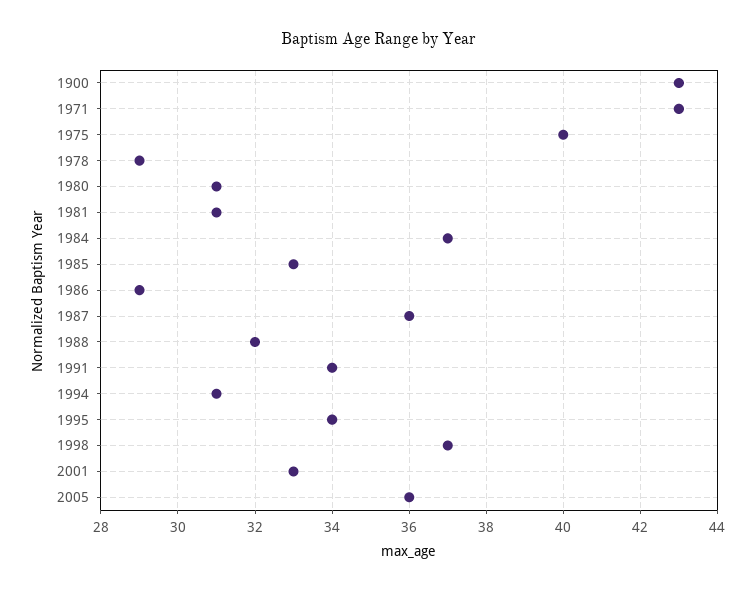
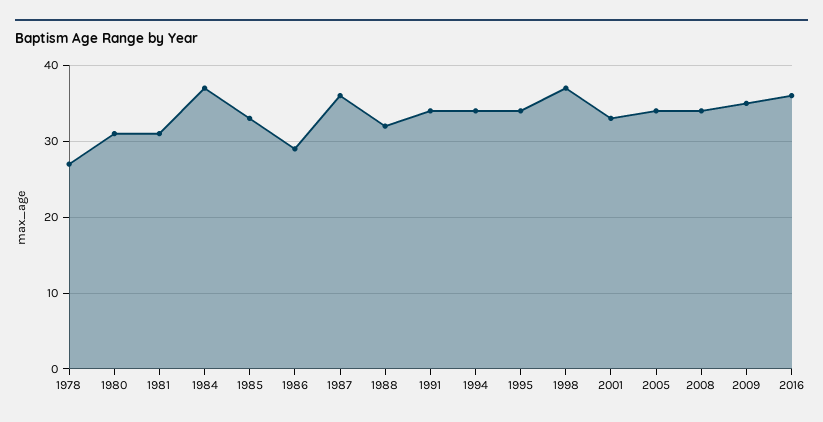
1900: 43 -> none
1971: 43 -> none
1975: 40 -> none
1978: 29 -> 27
1994: 31 -> 34
2005: 36 -> 34
2008: none -> 34
2009: none -> 35
2016: none -> 36

